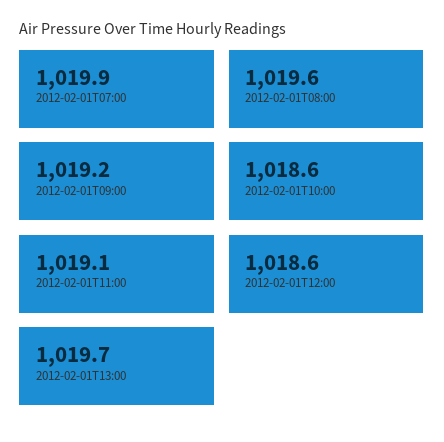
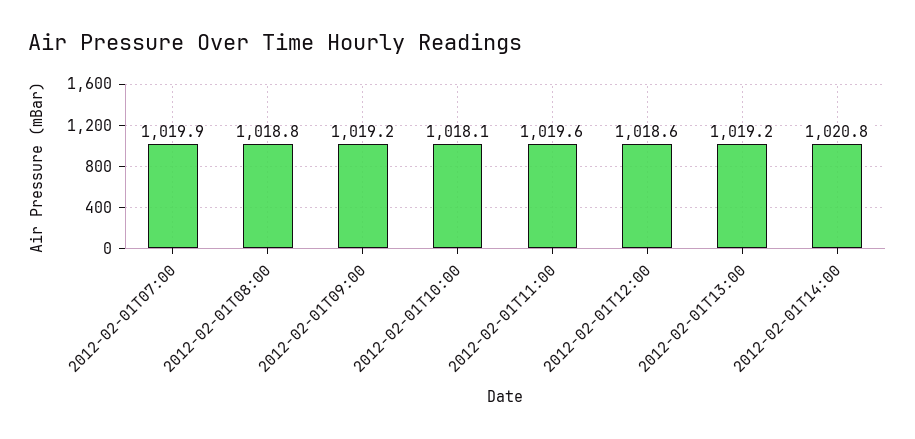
2012-02-01T08:00: 1019.6 -> 1018.8
2012-02-01T10:00: 1018.6 -> 1018.1
2012-02-01T11:00: 1019.1 -> 1019.6
2012-02-01T13:00: 1019.7 -> 1019.2
2012-02-01T14:00: none -> 1020.8

